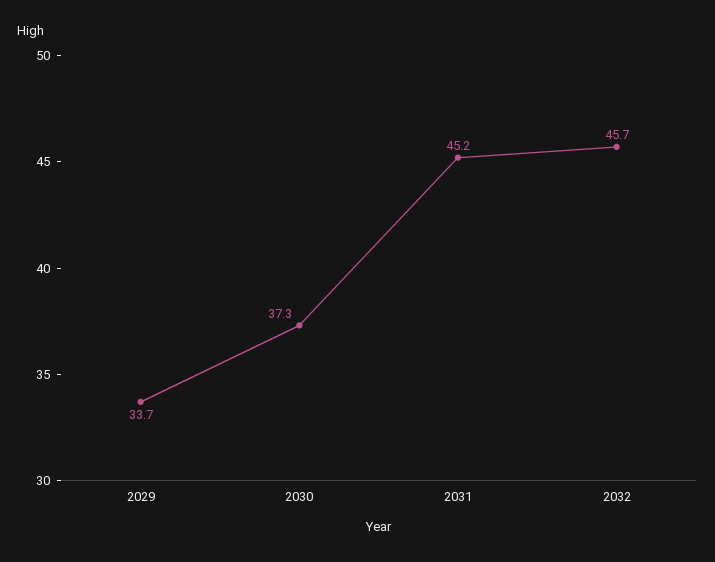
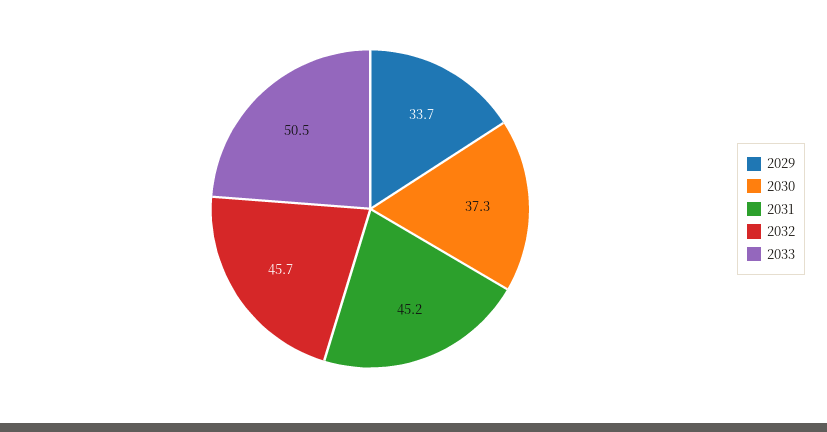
2033: none -> 50.5

